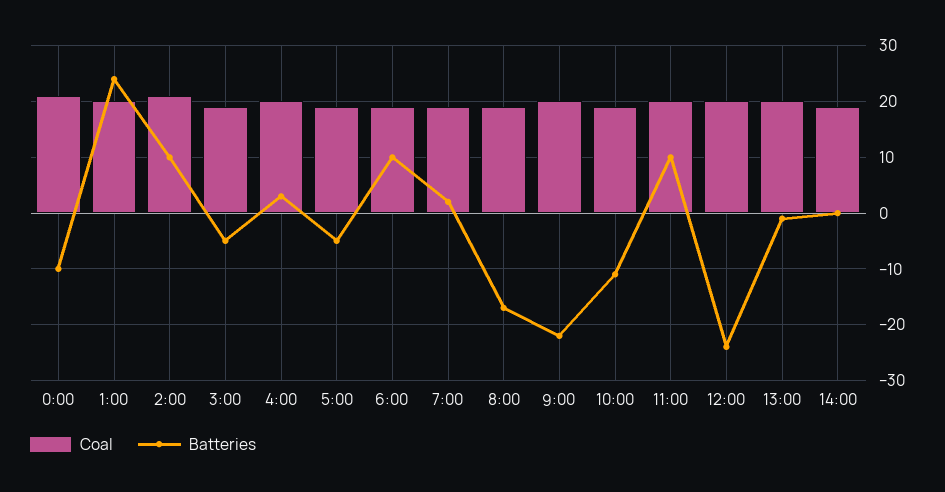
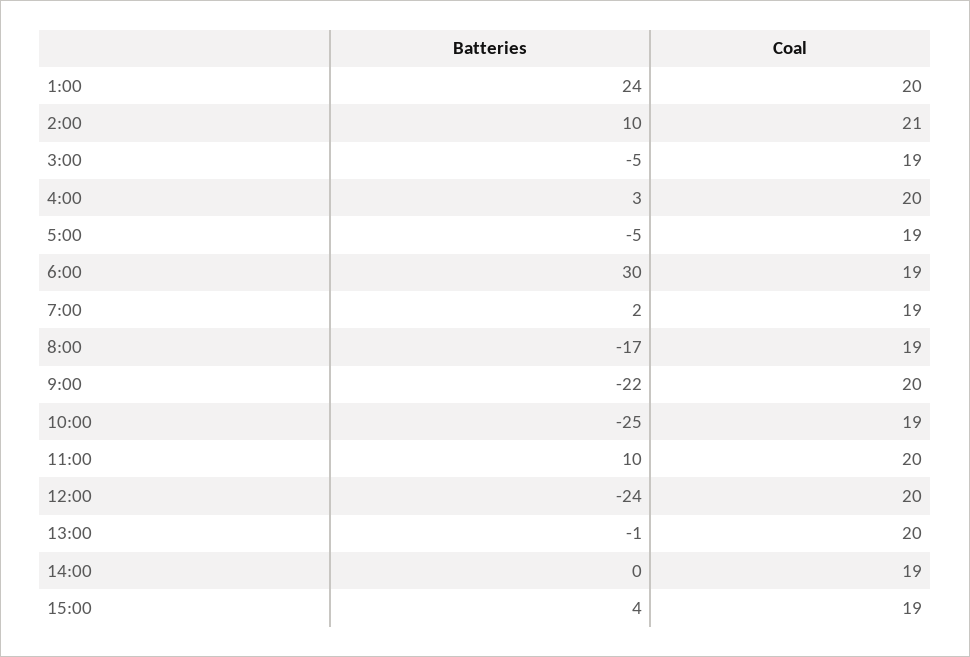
Coal, 0:00: 20 -> none
Batteries, 0:00: -10 -> none
Batteries, 6:00: 10 -> 30
Batteries, 10:00: -10 -> -25
Batteries, 15:00: none -> 4
Coal, 15:00: none -> 19

